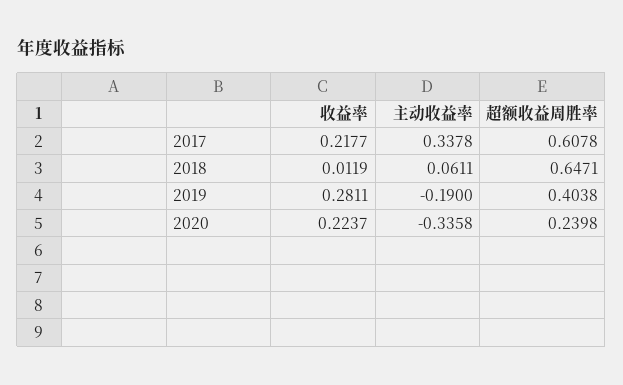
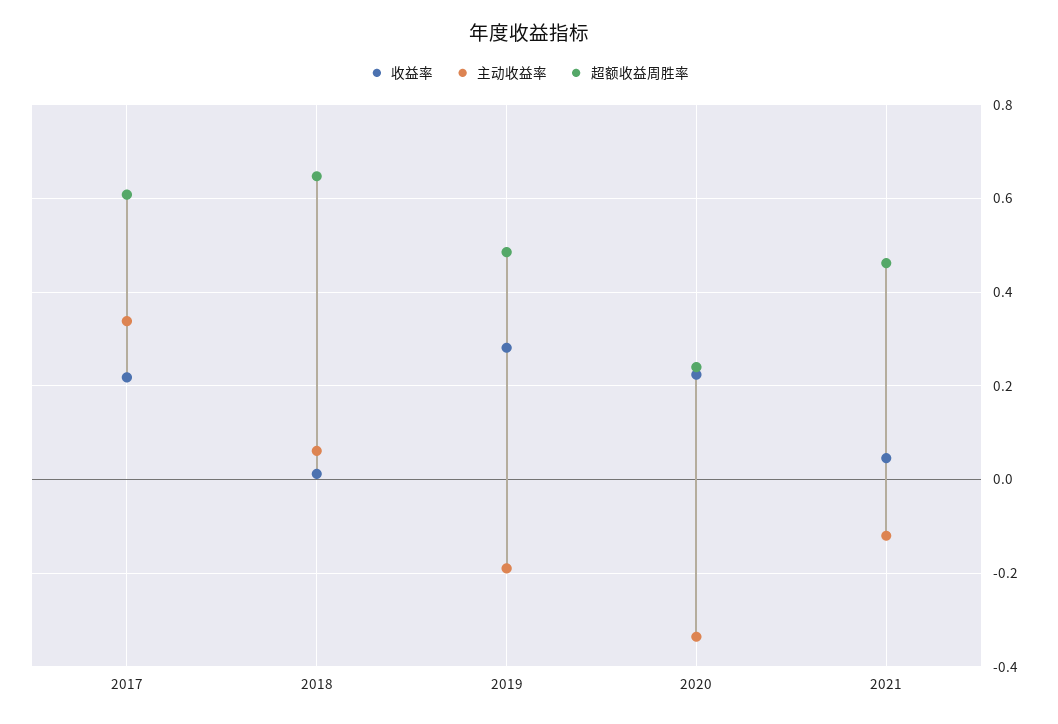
超额收益周胜率, 2019: 0.4038 -> 0.48
收益率, 2021: none -> 0.04
主动收益率, 2021: none -> -0.12
超额收益周胜率, 2021: none -> 0.46

